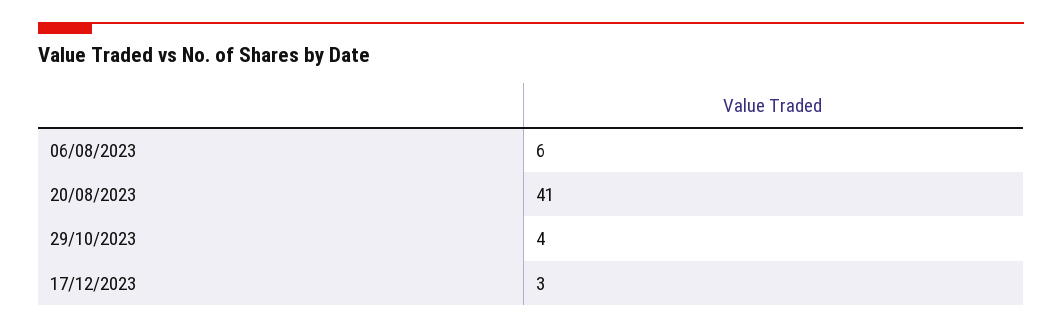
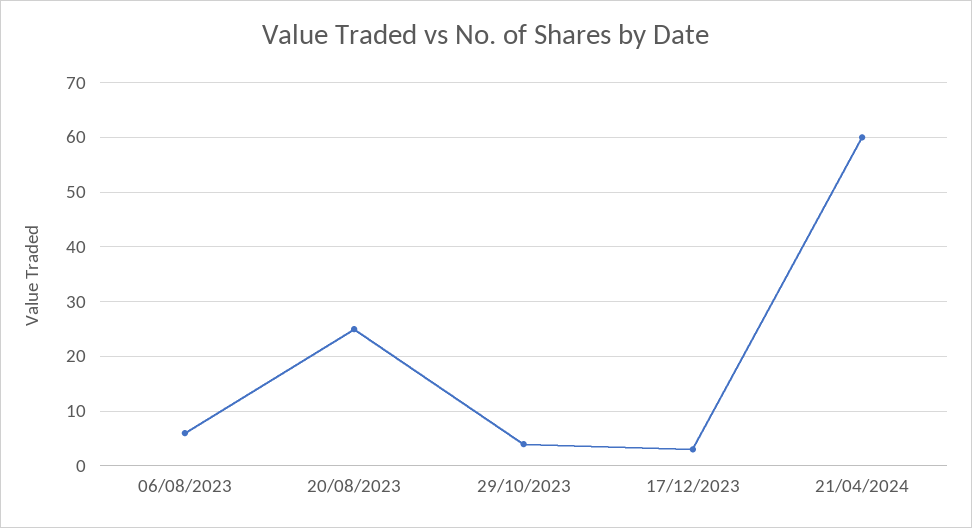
20/08/2023: 41 -> 25
21/04/2024: none -> 60

